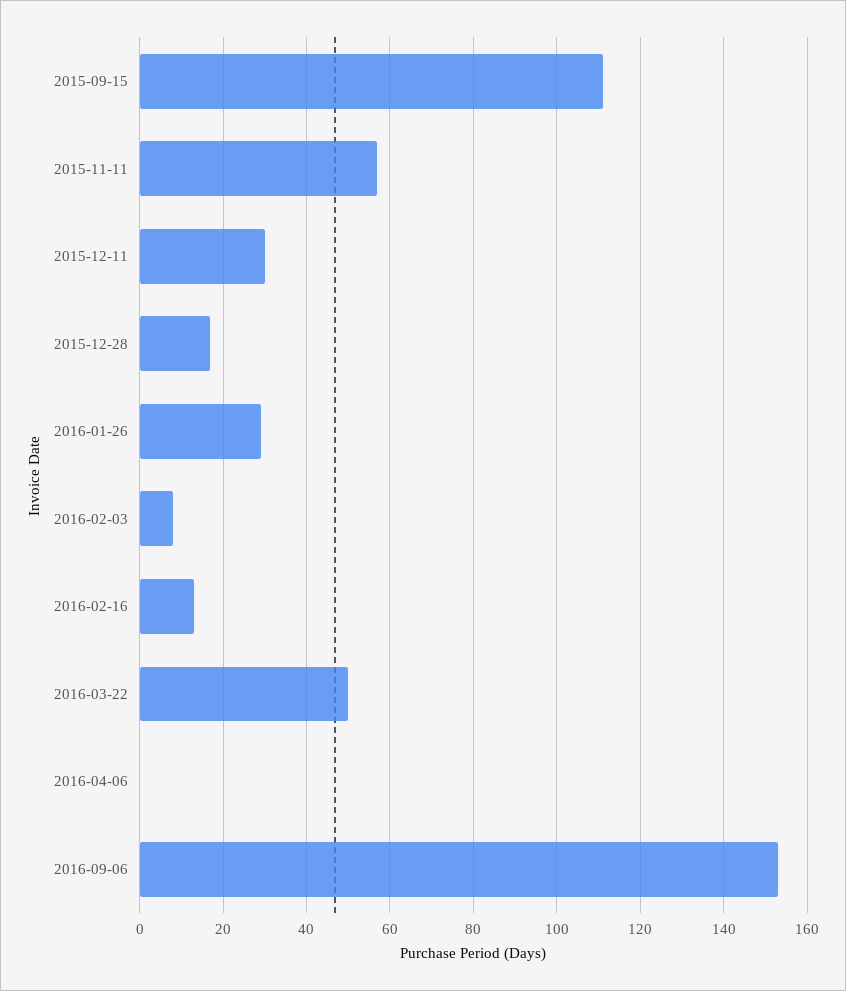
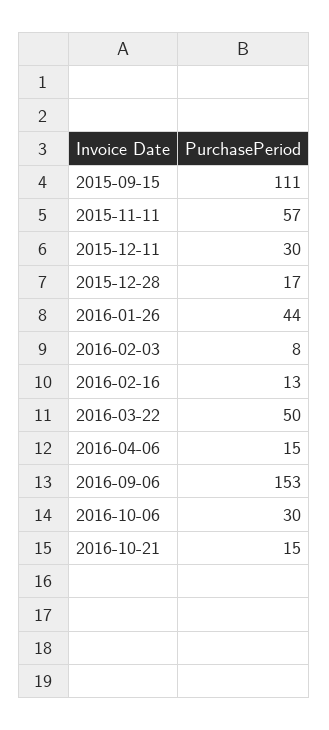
2016-01-26: 30 -> 44
2016-04-06: 0 -> 15
2016-10-06: none -> 30
2016-10-21: none -> 15

